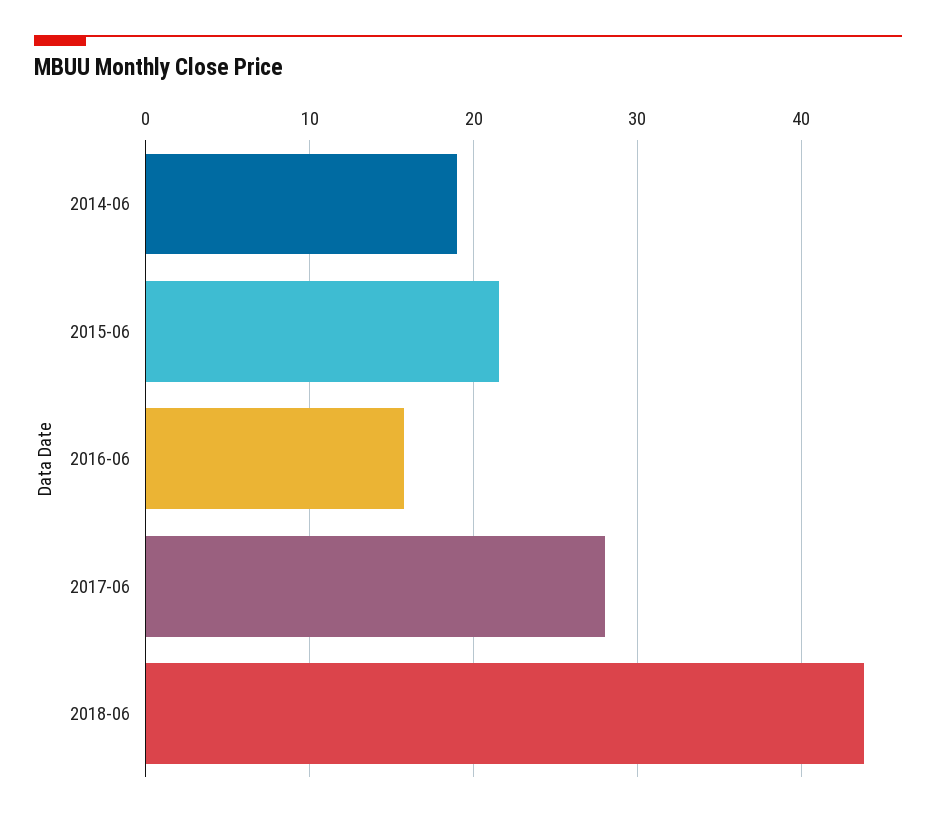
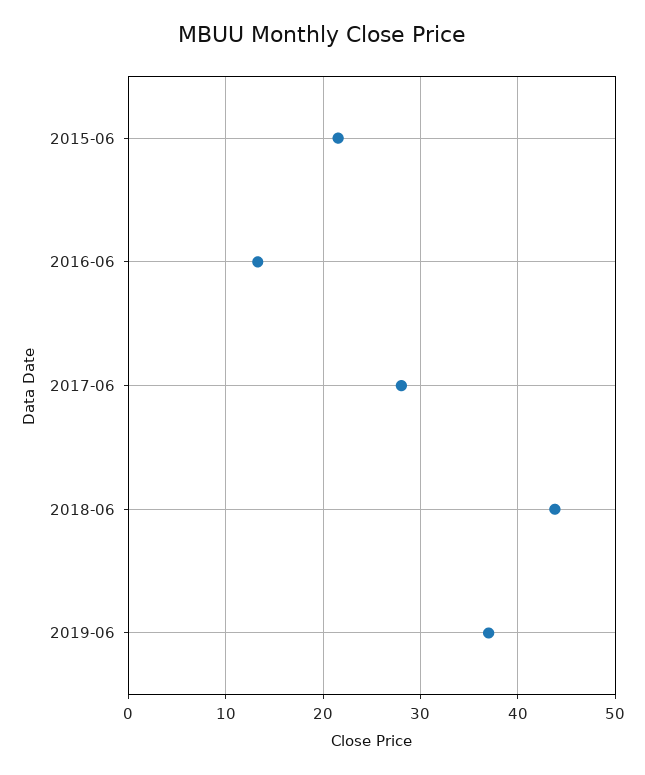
2014-06: 19 -> none
2016-06: 16 -> 13
2019-06: none -> 37

